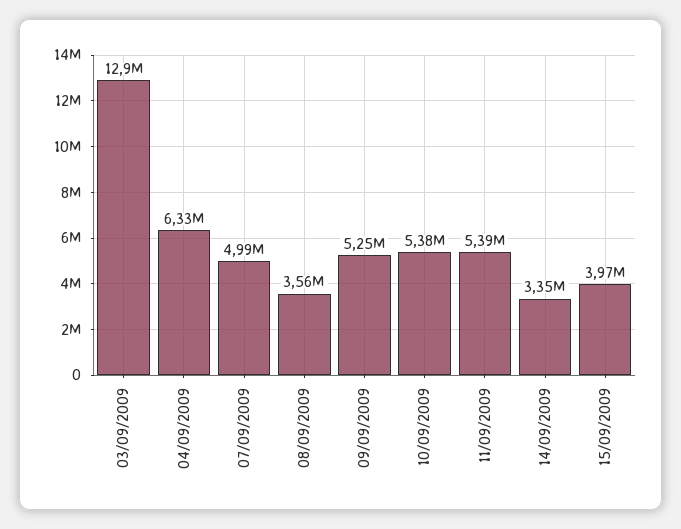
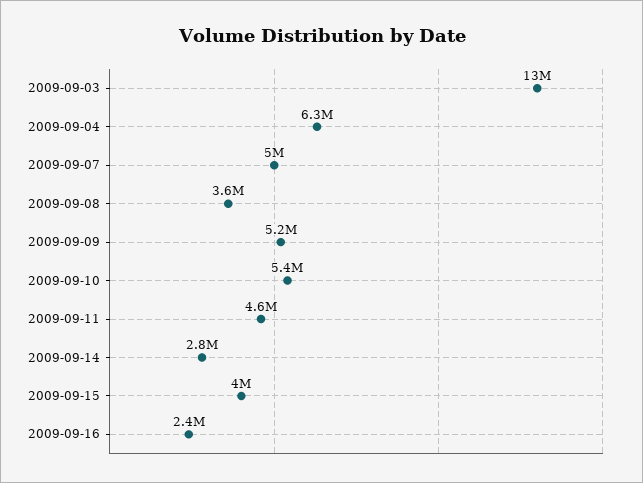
11/09/2009: 5390000 -> 4600000
14/09/2009: 3350000 -> 2800000
2009-09-16: none -> 2400000

